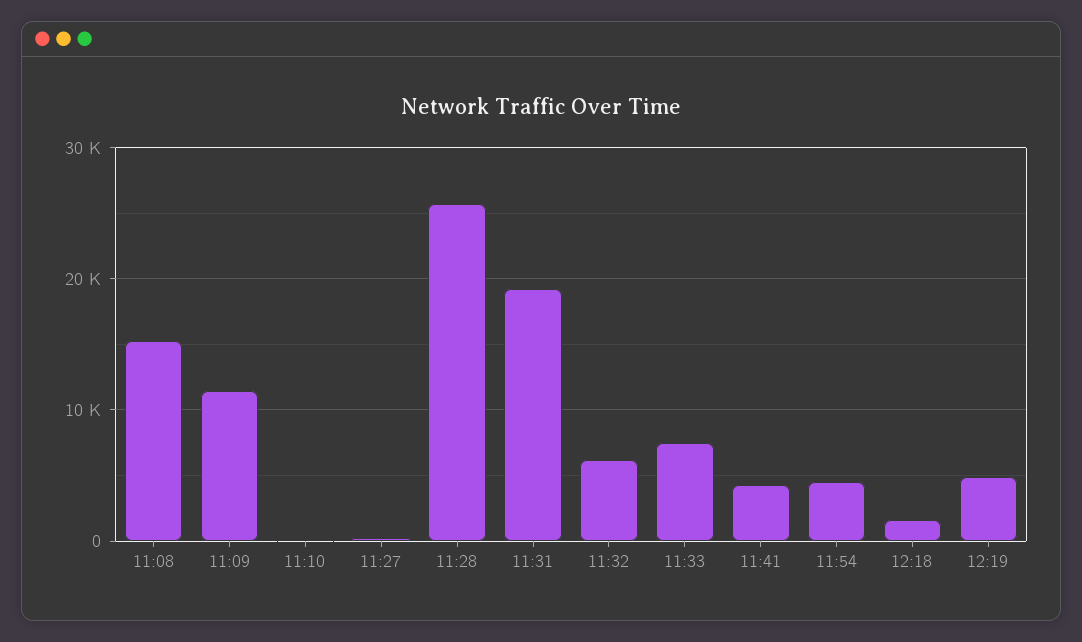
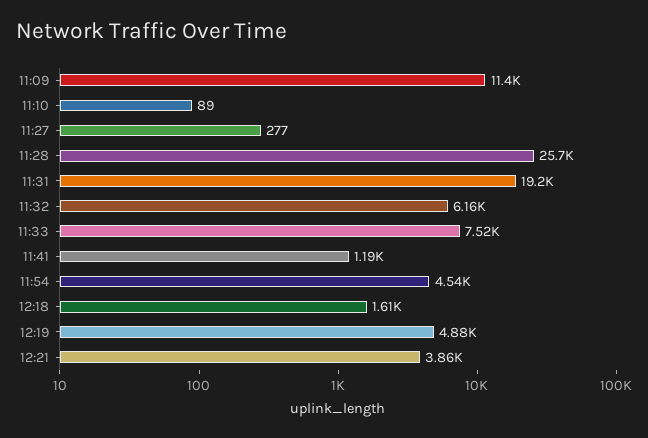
11:08: 15000 -> none
11:41: 4000 -> 1190
12:21: none -> 3860

